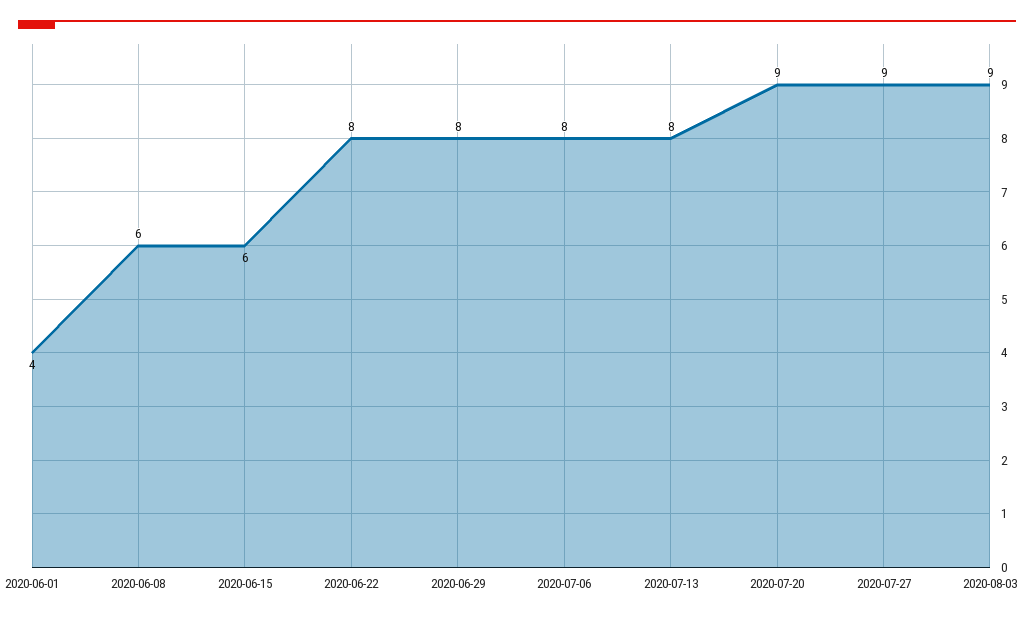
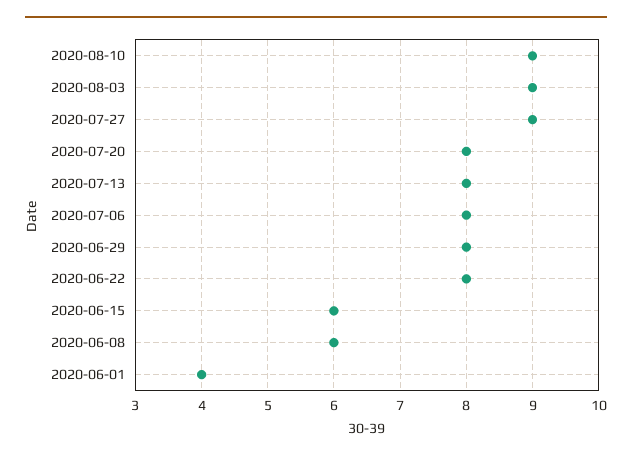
2020-07-20: 9 -> 8
2020-08-10: none -> 9

